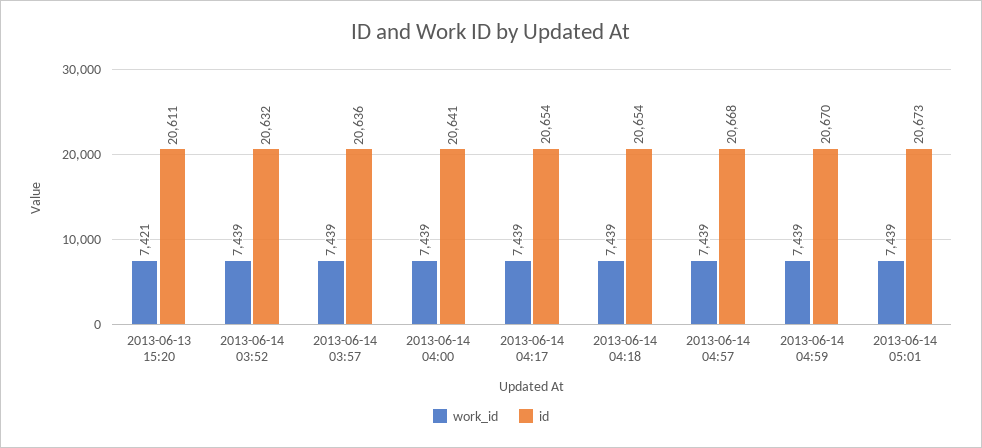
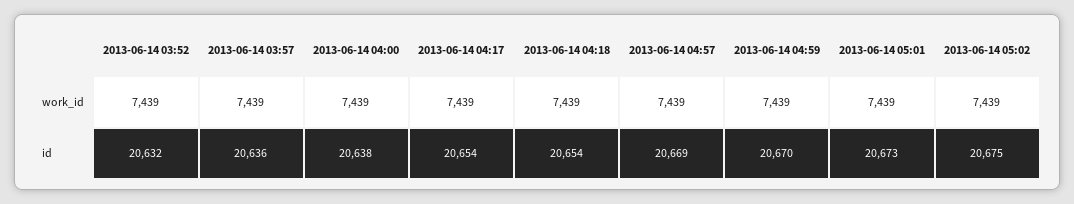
work_id, 2013-06-13 15:20: 7421 -> none
id, 2013-06-13 15:20: 20611 -> none
id, 2013-06-14 04:00: 20641 -> 20638
id, 2013-06-14 04:57: 20668 -> 20669
work_id, 2013-06-14 05:02: none -> 7439
id, 2013-06-14 05:02: none -> 20675

